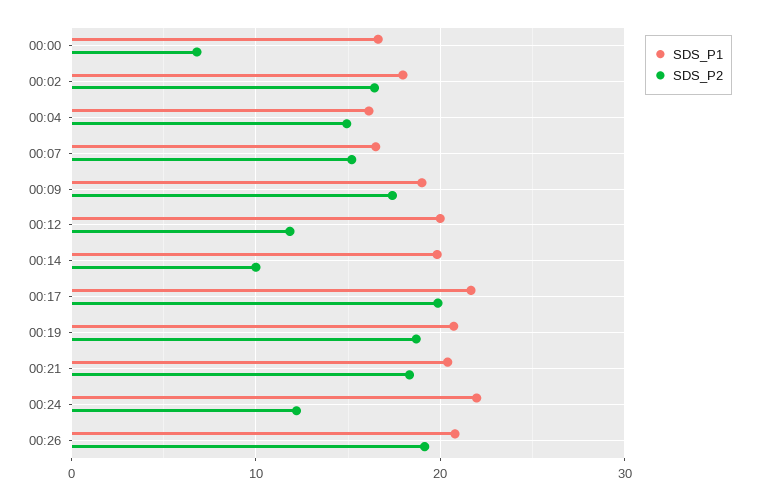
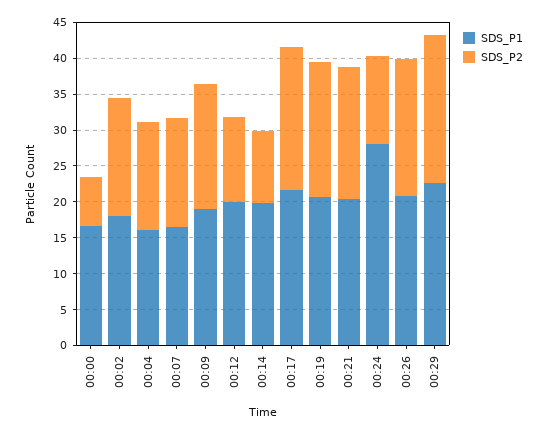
SDS_P1, 00:24: 22 -> 27.5
SDS_P1, 00:29: none -> 22.5
SDS_P2, 00:29: none -> 20

